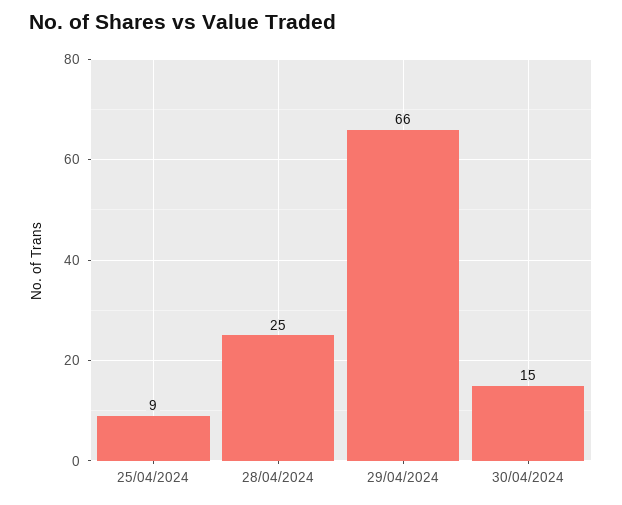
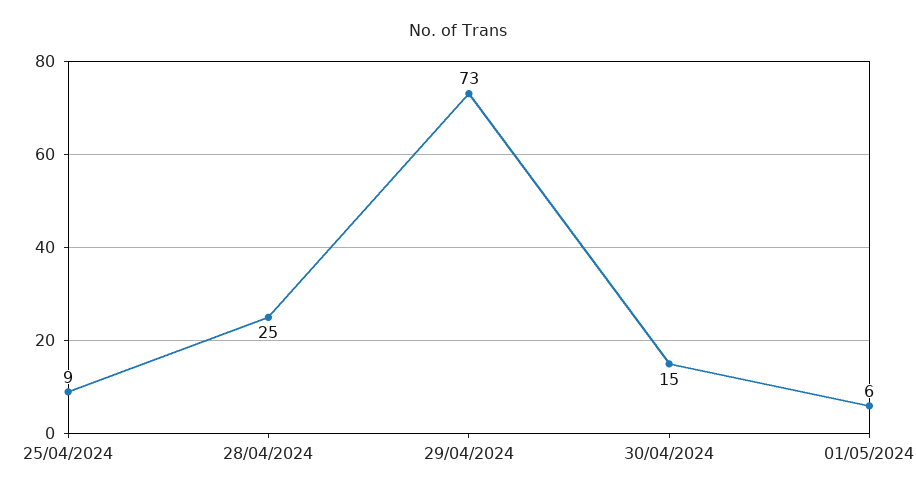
29/04/2024: 66 -> 73
01/05/2024: none -> 6

